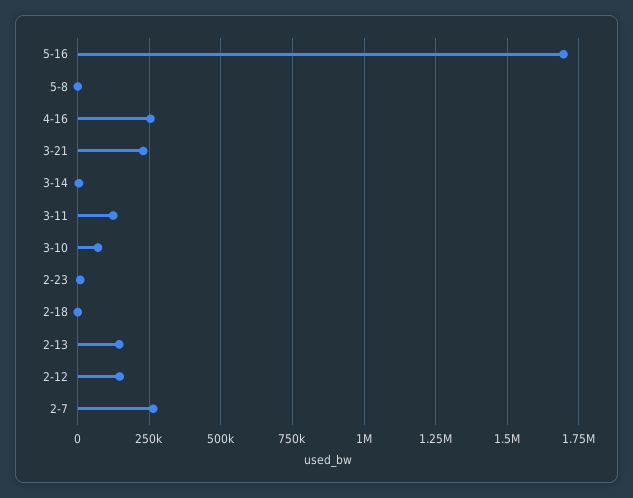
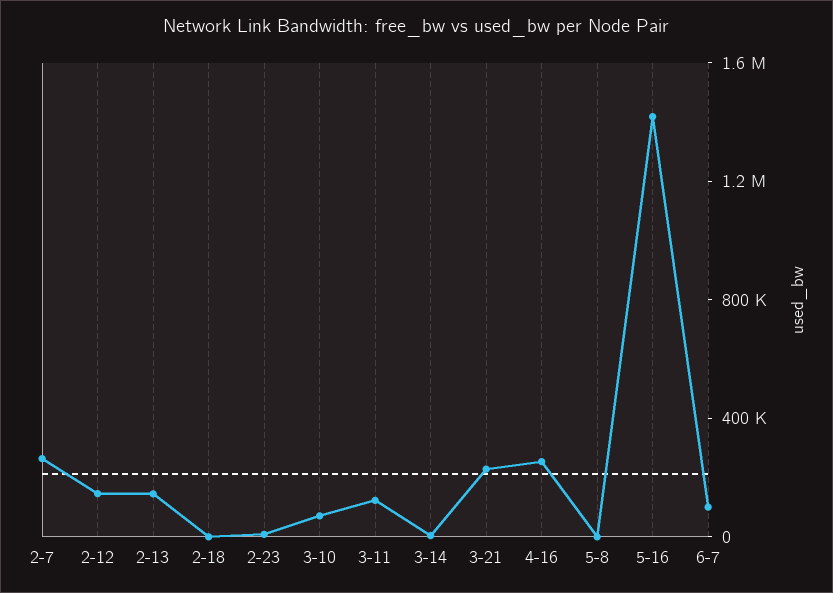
5-16: 1700000 -> 1400000
6-7: none -> 100000

